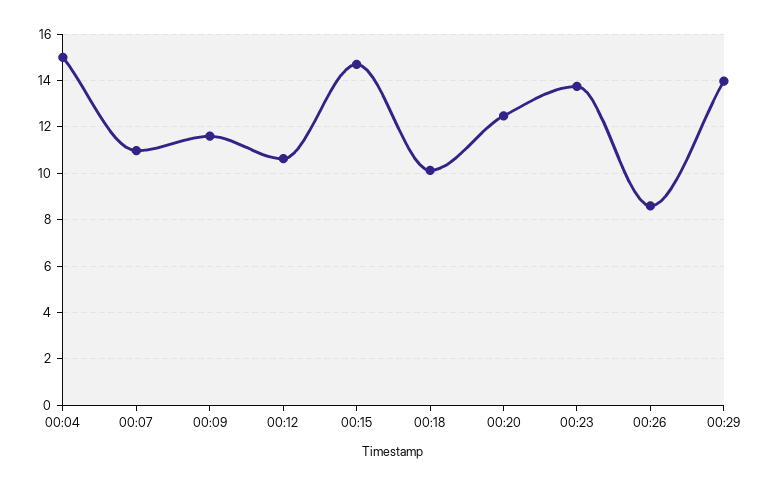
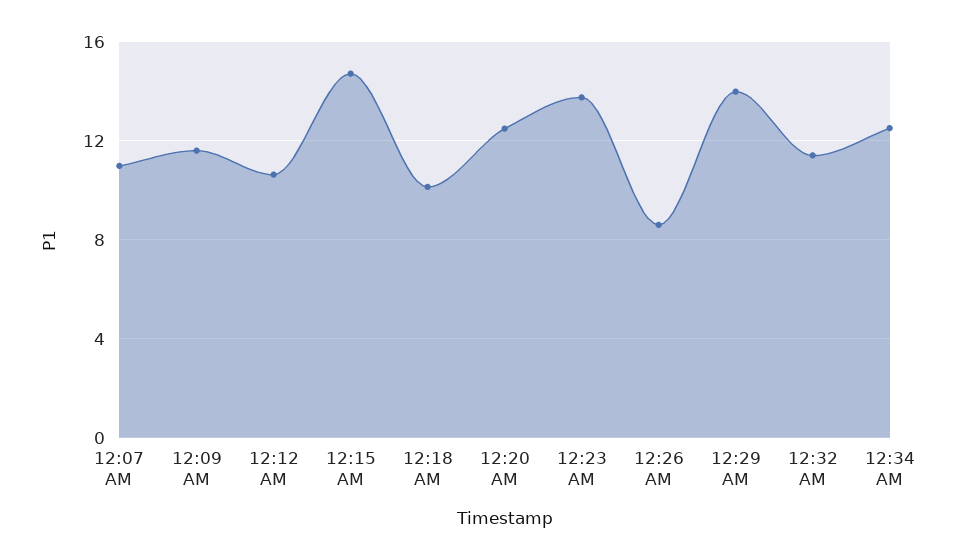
00:04: 15 -> none
12:32 AM: none -> 11.5
12:34 AM: none -> 12.5

